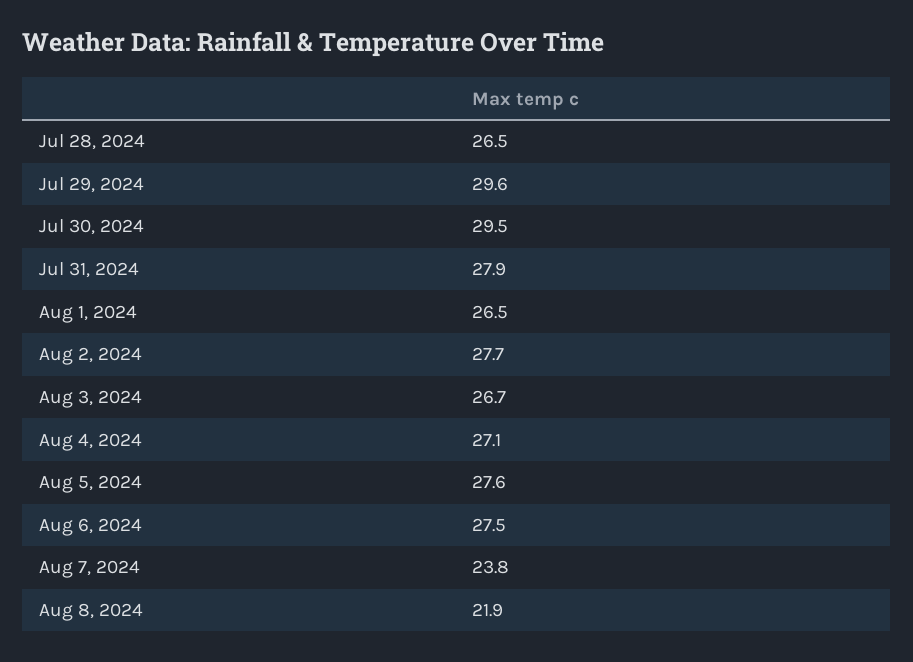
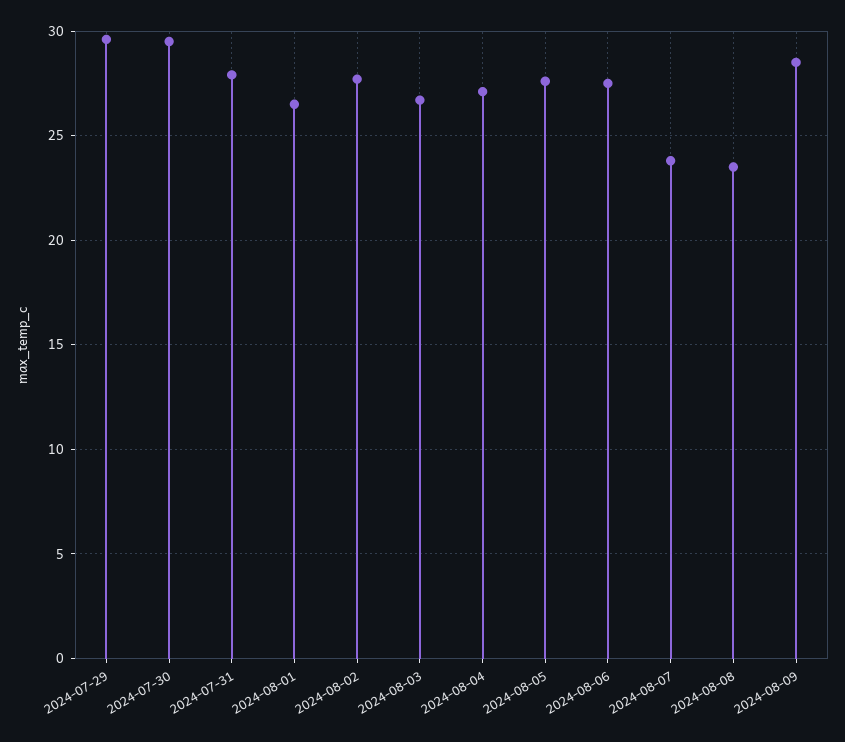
Jul 28, 2024: 26.5 -> none
Aug 8, 2024: 21.9 -> 23.5
2024-08-09: none -> 28.5

